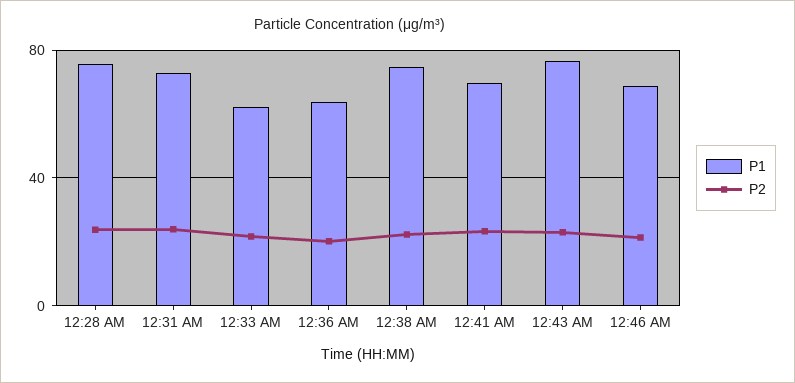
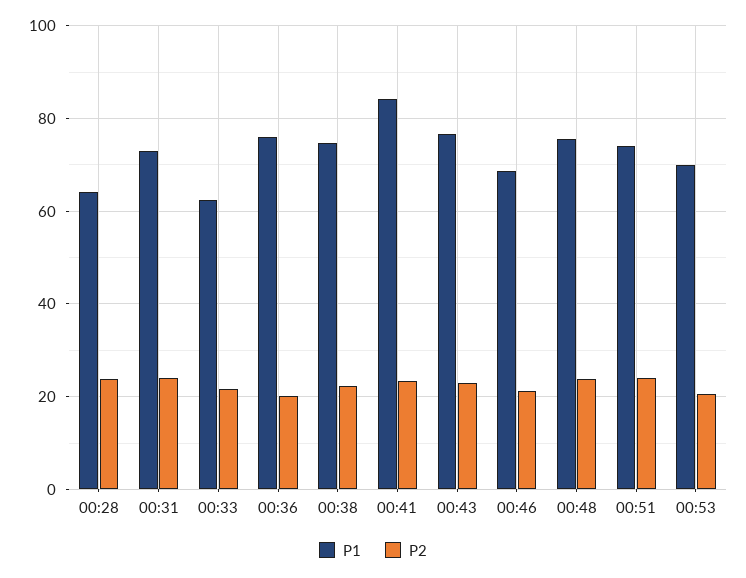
P1, 12:28 AM: 75 -> 64
P1, 12:36 AM: 65 -> 76
P1, 12:41 AM: 70 -> 84
P1, 00:48: none -> 76
P2, 00:48: none -> 24
P1, 00:51: none -> 74
P2, 00:51: none -> 24
P1, 00:53: none -> 70
P2, 00:53: none -> 20

